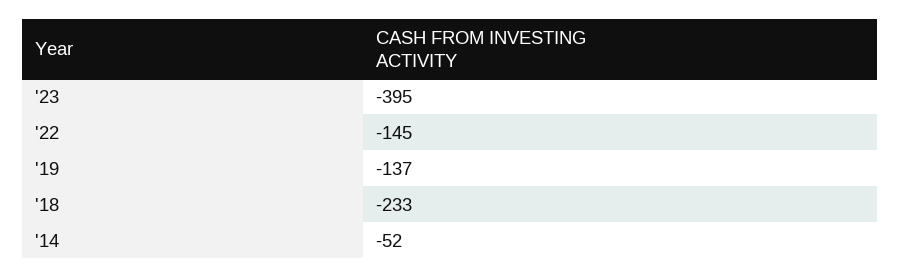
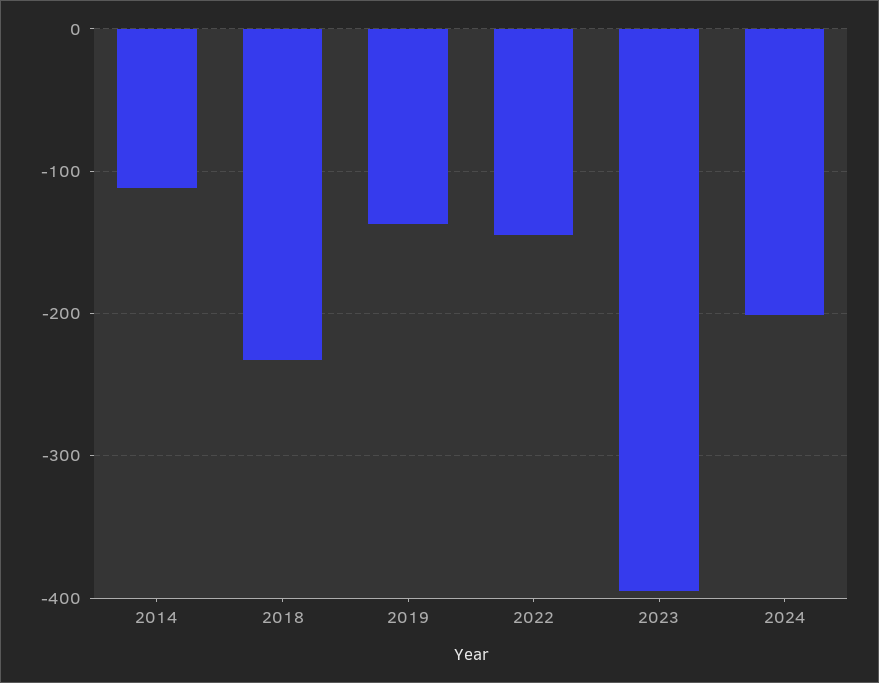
'14: -52 -> -110
2024: none -> -200

